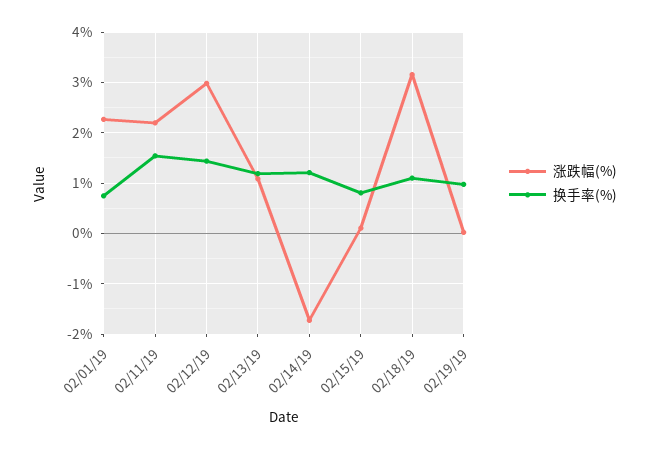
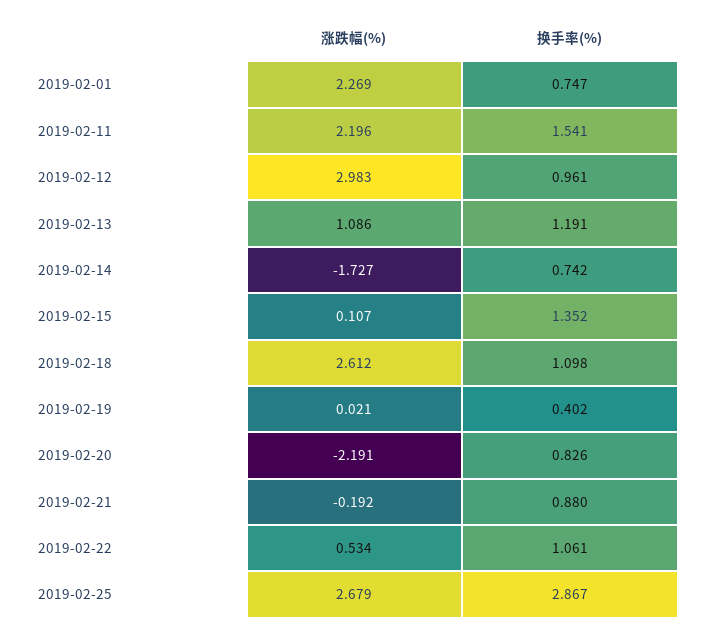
换手率(%), 02/12/19: 1.4 -> 0.961
换手率(%), 02/14/19: 1.2 -> 0.742
换手率(%), 02/15/19: 0.8 -> 1.352
涨跌幅(%), 02/18/19: 3.2 -> 2.612
换手率(%), 02/19/19: 1 -> 0.402
涨跌幅(%), 2019-02-20: none -> -2.191
换手率(%), 2019-02-20: none -> 0.826
涨跌幅(%), 2019-02-21: none -> -0.192
换手率(%), 2019-02-21: none -> 0.88
涨跌幅(%), 2019-02-22: none -> 0.534
换手率(%), 2019-02-22: none -> 1.061
涨跌幅(%), 2019-02-25: none -> 2.679
换手率(%), 2019-02-25: none -> 2.867

